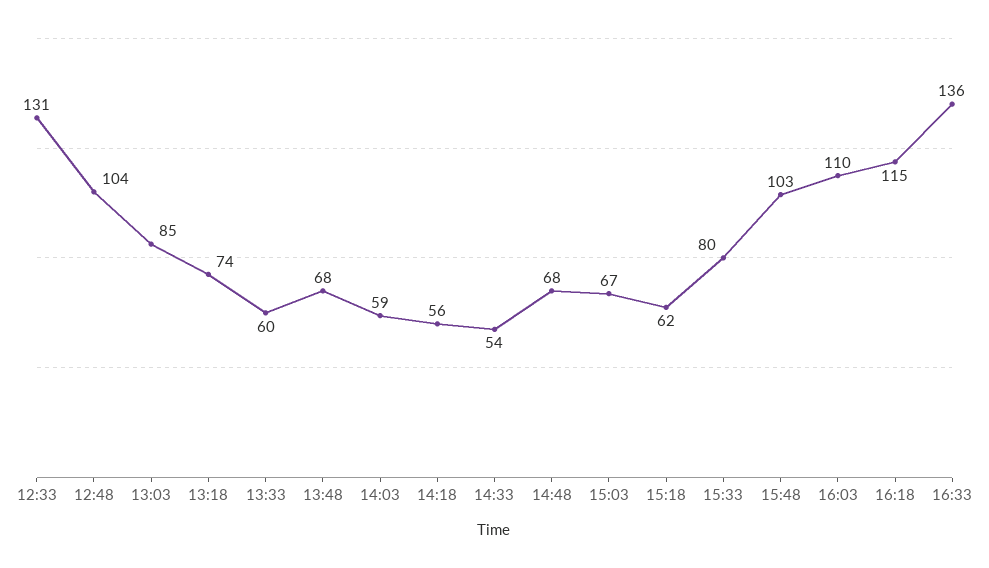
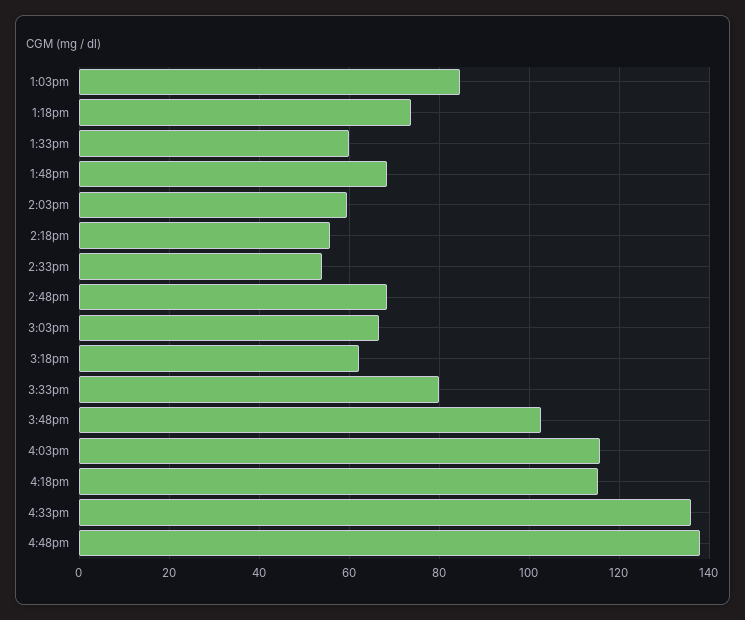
12:33: 131 -> none
12:48: 104 -> none
16:03: 110 -> 116
4:48pm: none -> 138

